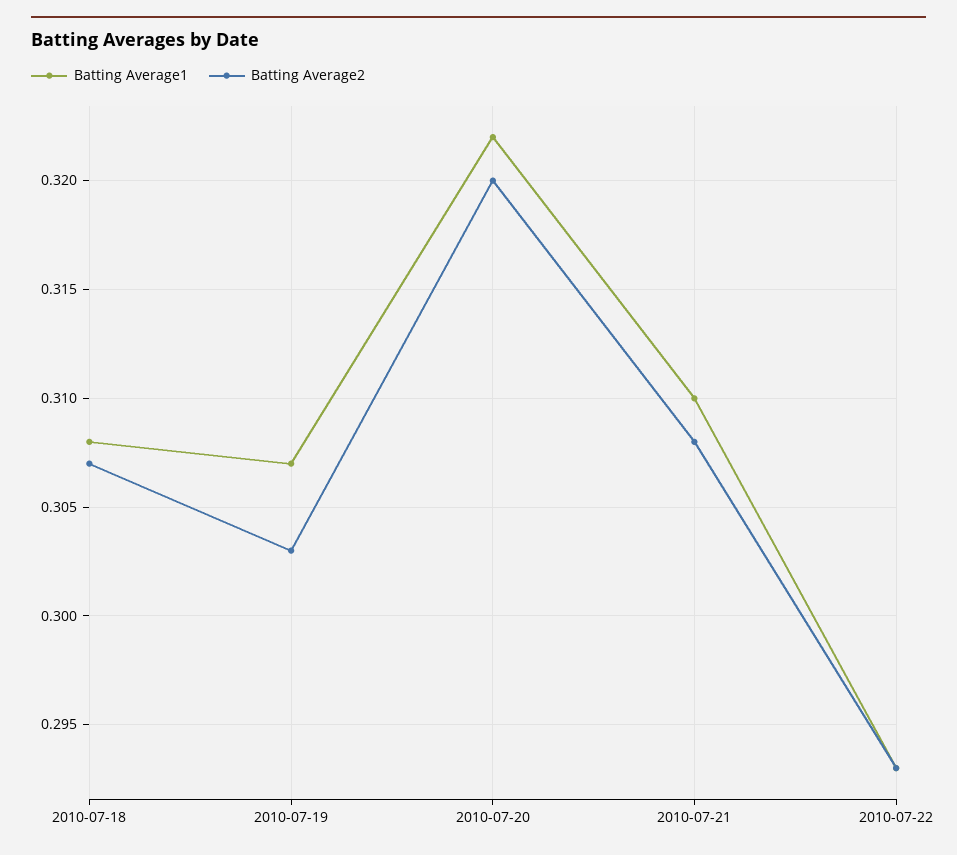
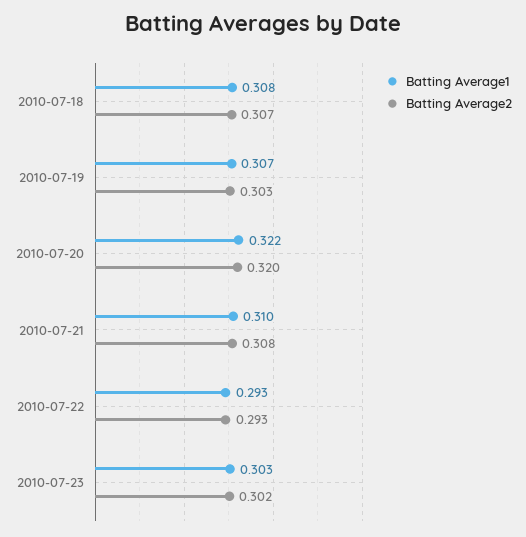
Batting Average1, 2010-07-23: none -> 0.303
Batting Average2, 2010-07-23: none -> 0.302

